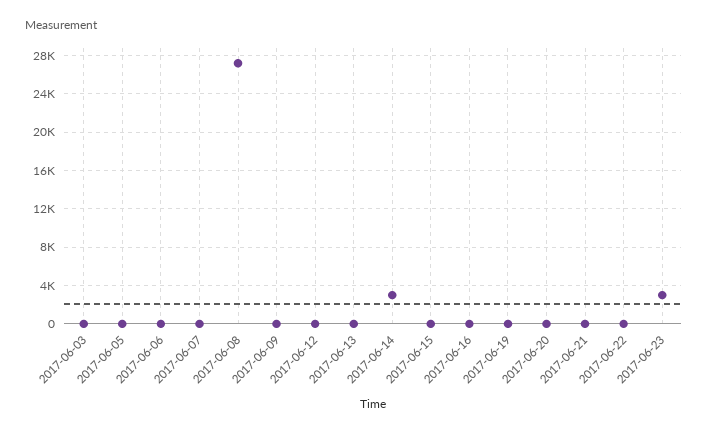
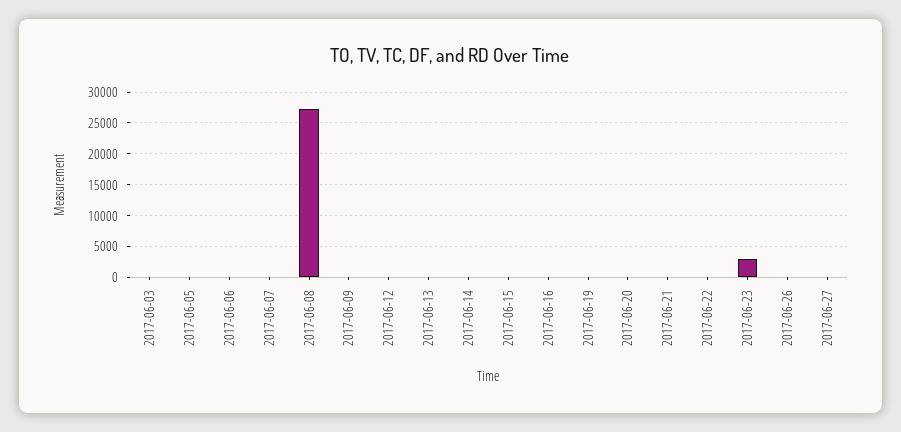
2017-06-14: 3000 -> 0
2017-06-26: none -> 0
2017-06-27: none -> 0

